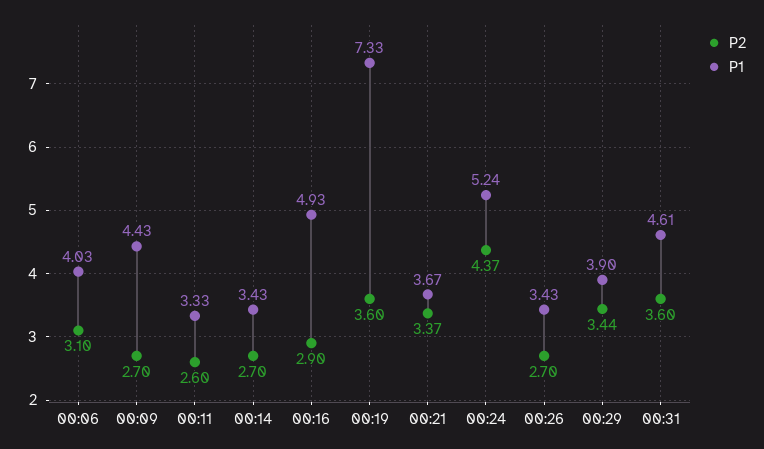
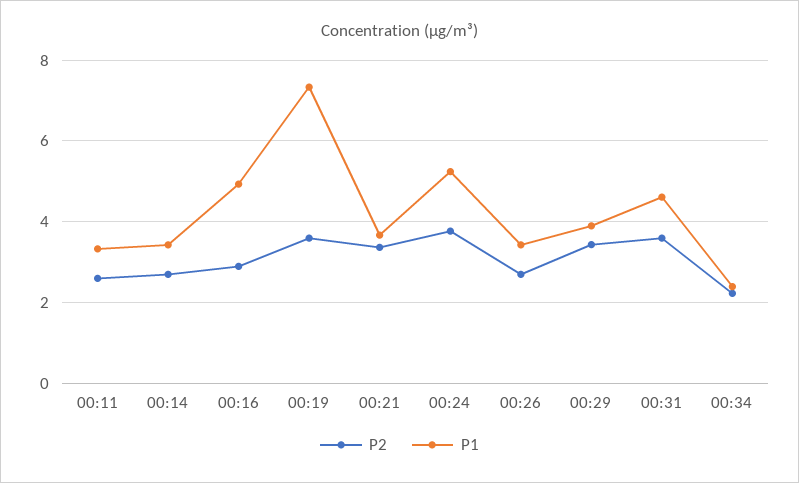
P2, 00:06: 3.1 -> none
P1, 00:06: 4.03 -> none
P2, 00:09: 2.7 -> none
P1, 00:09: 4.43 -> none
P2, 00:24: 4.37 -> 3.8
P2, 00:34: none -> 2.2
P1, 00:34: none -> 2.4

